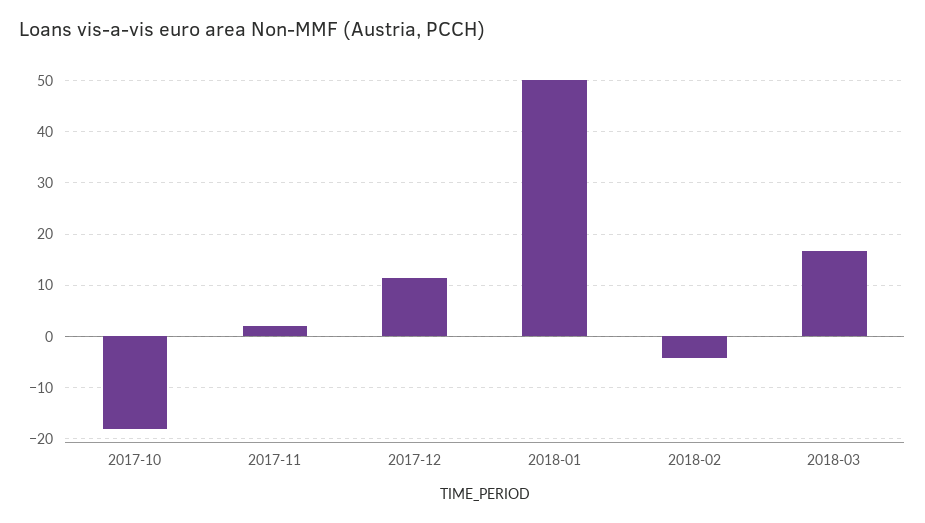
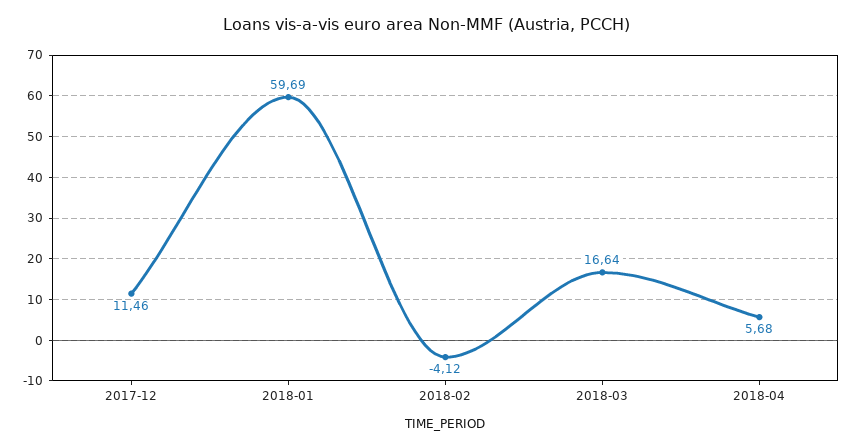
2017-10: -18 -> none
2017-11: 2 -> none
2018-01: 50 -> 59.69
2018-04: none -> 5.68

